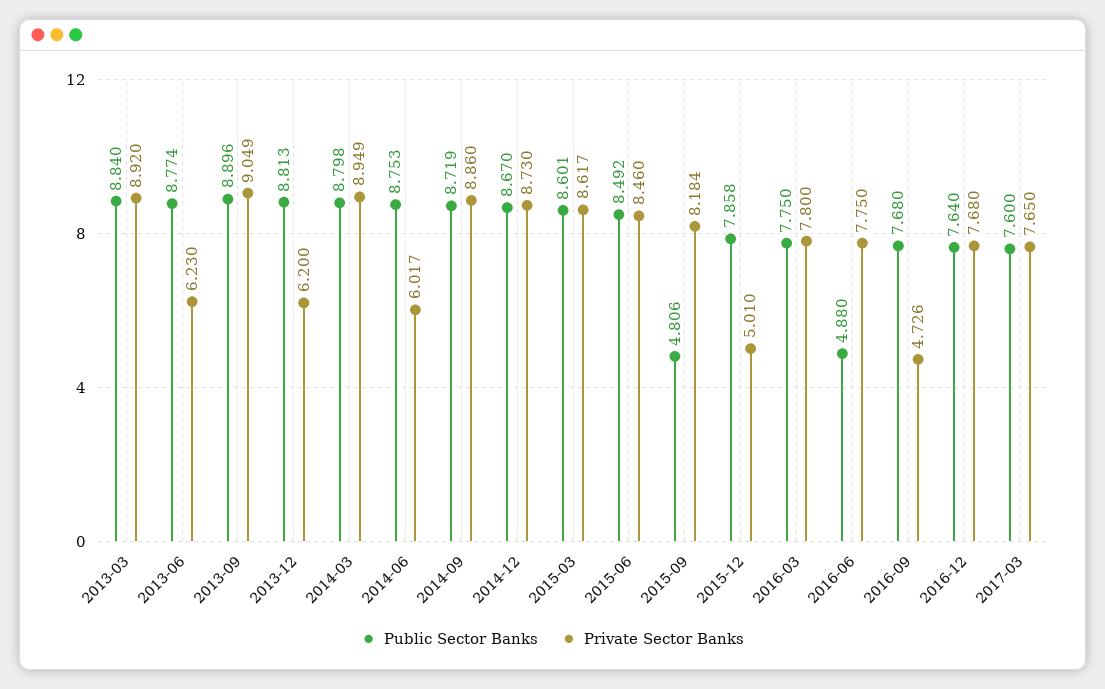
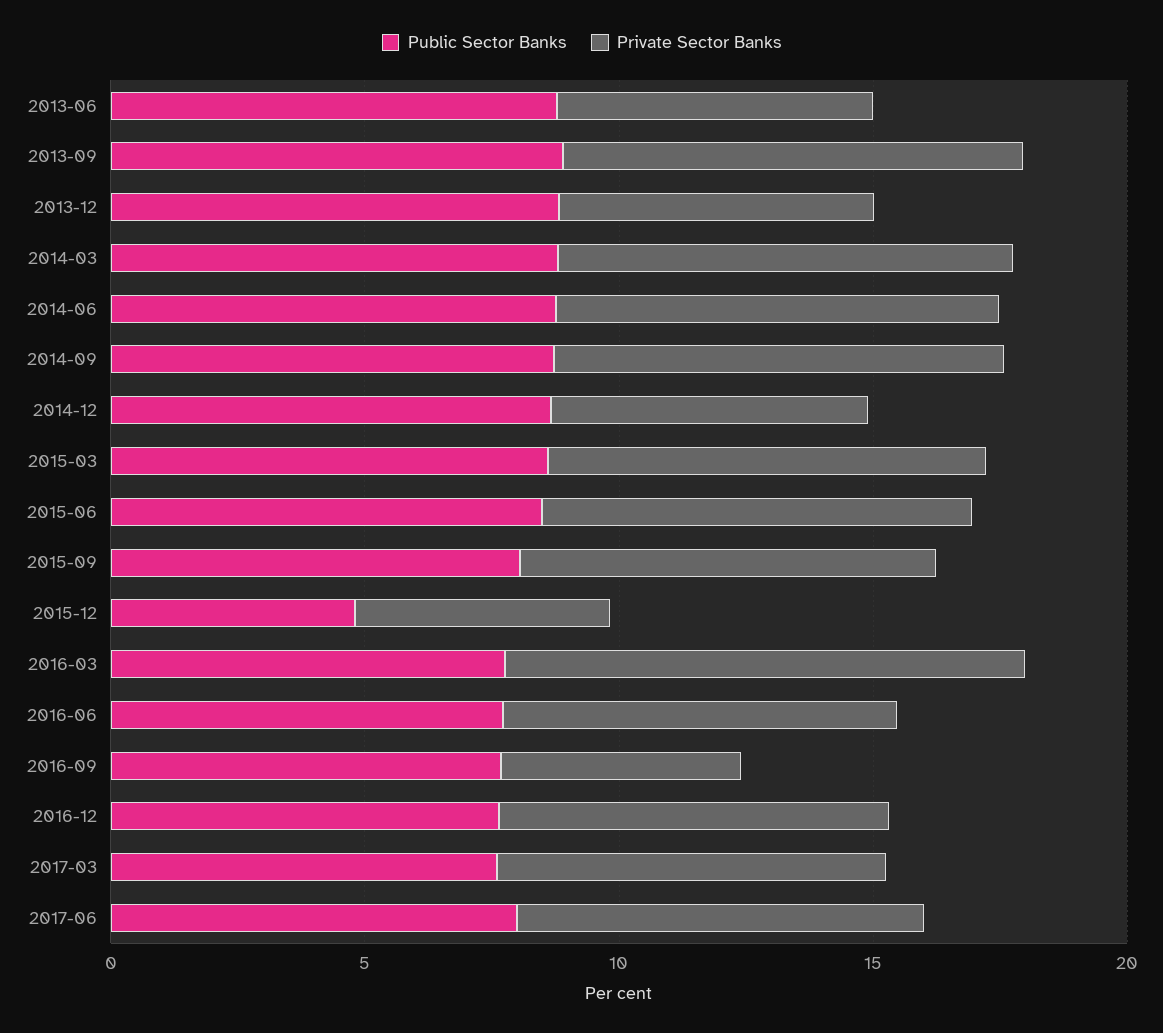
Public Sector Banks, 2013-03: 8.84 -> none
Private Sector Banks, 2013-03: 8.92 -> none
Private Sector Banks, 2014-06: 6.017 -> 9
Private Sector Banks, 2014-12: 8.73 -> 6
Public Sector Banks, 2015-09: 4.806 -> 8
Public Sector Banks, 2015-12: 7.858 -> 5
Private Sector Banks, 2016-03: 7.8 -> 10
Public Sector Banks, 2016-06: 4.88 -> 8
Public Sector Banks, 2017-06: none -> 8
Private Sector Banks, 2017-06: none -> 8

